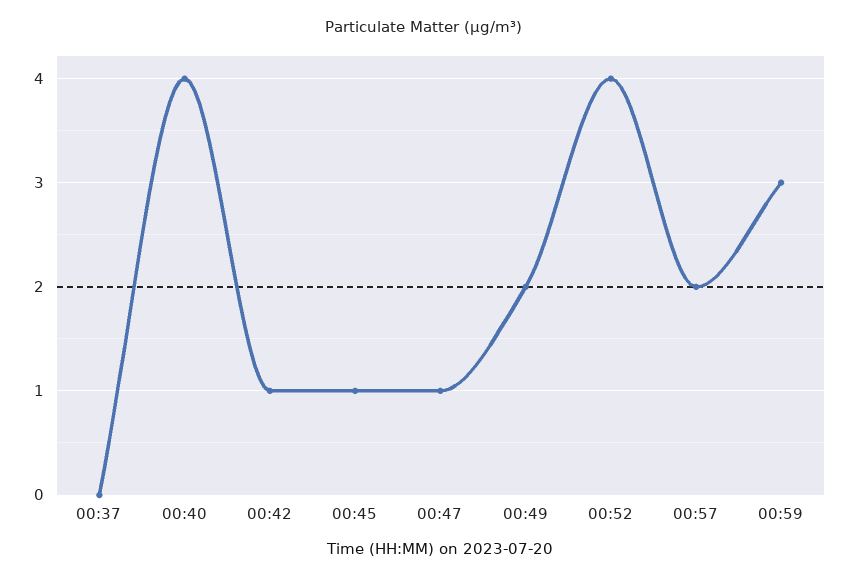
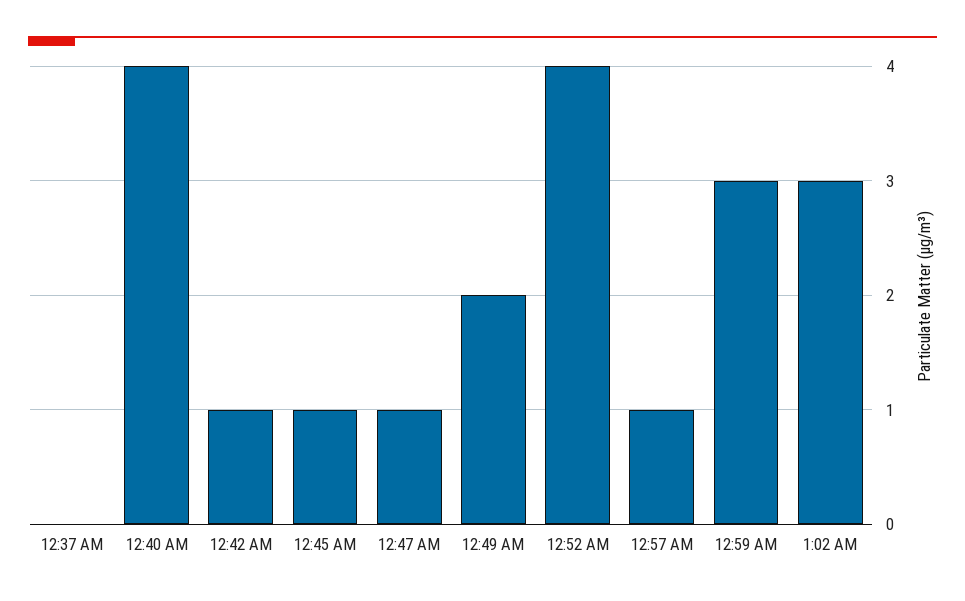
00:57: 2 -> 1
1:02 AM: none -> 3

